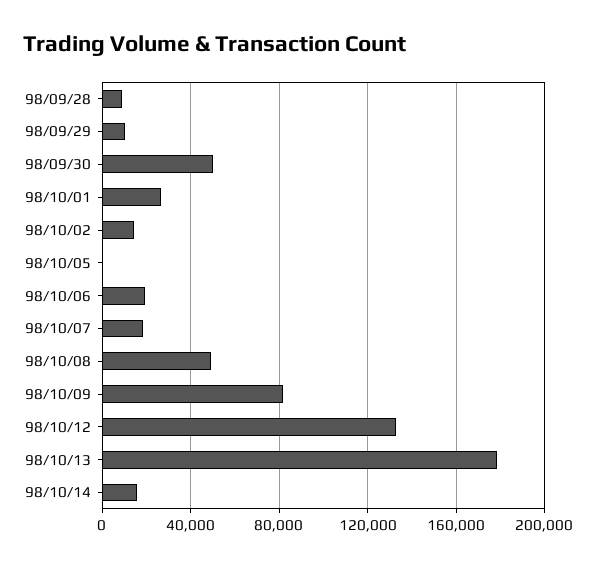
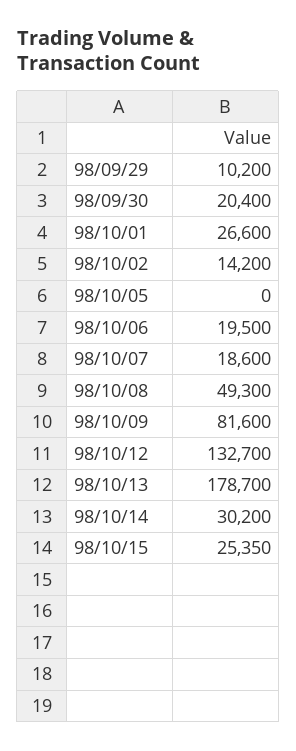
98/09/28: 10000 -> none
98/09/30: 50000 -> 20400
98/10/14: 15000 -> 30200
98/10/15: none -> 25350

